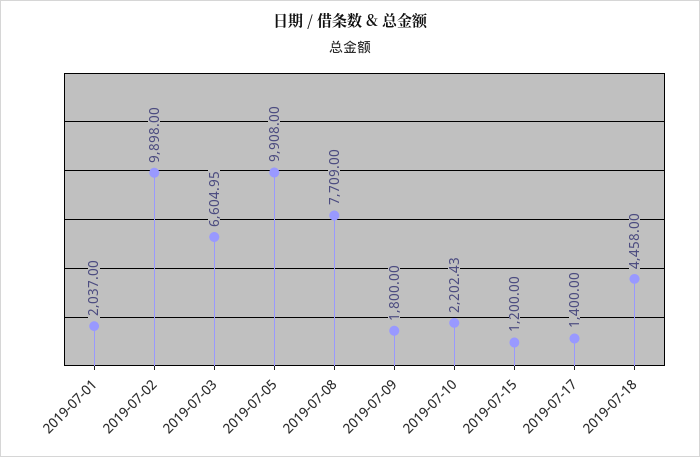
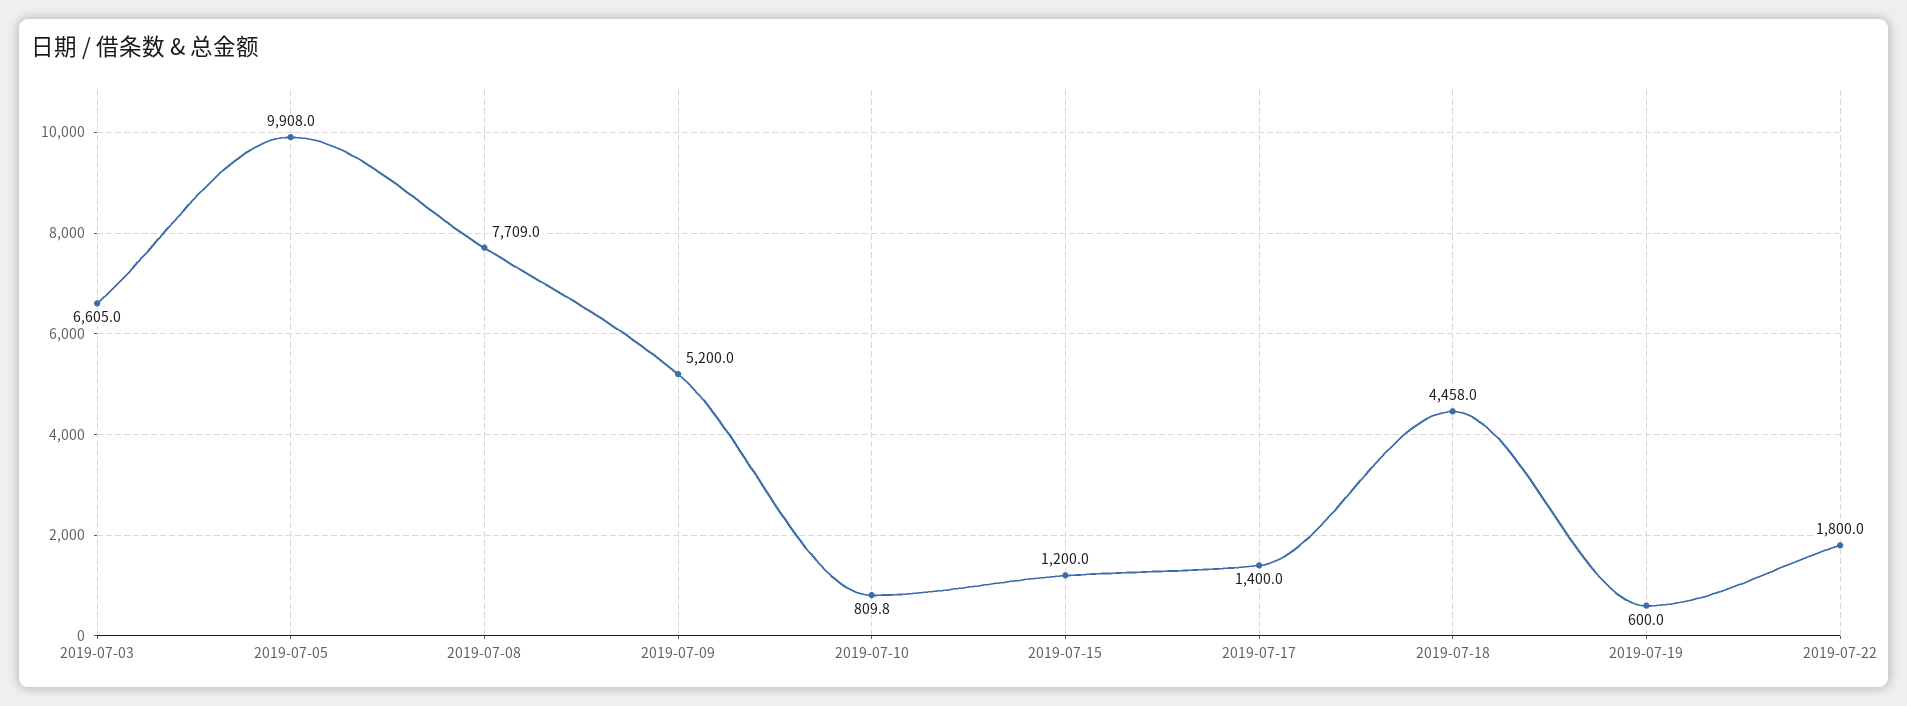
2019-07-01: 2037 -> none
2019-07-02: 9898 -> none
2019-07-09: 1800 -> 5200
2019-07-10: 2202.43 -> 809.8
2019-07-19: none -> 600
2019-07-22: none -> 1800

